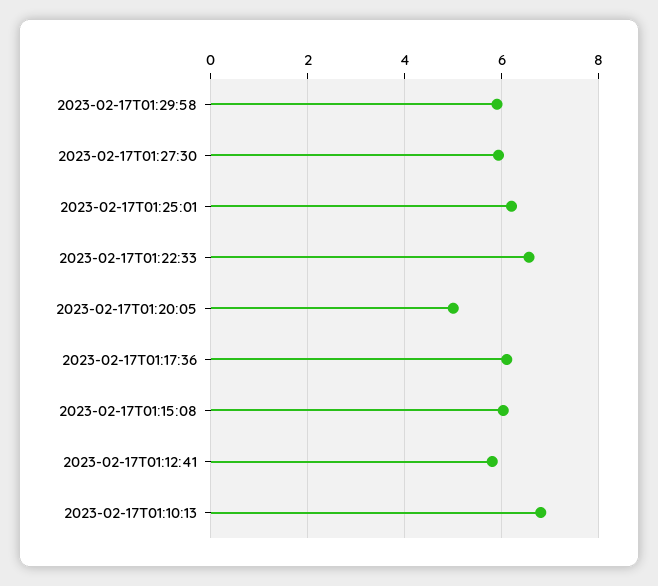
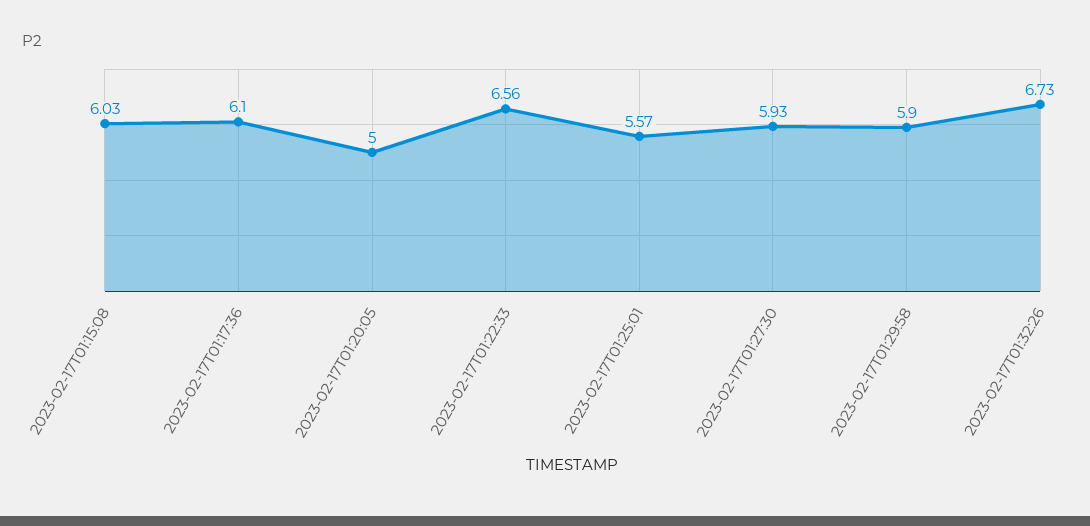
2023-02-17T01:25:01: 6.2 -> 5.57
2023-02-17T01:12:41: 5.8 -> none
2023-02-17T01:10:13: 6.8 -> none
2023-02-17T01:32:26: none -> 6.73

